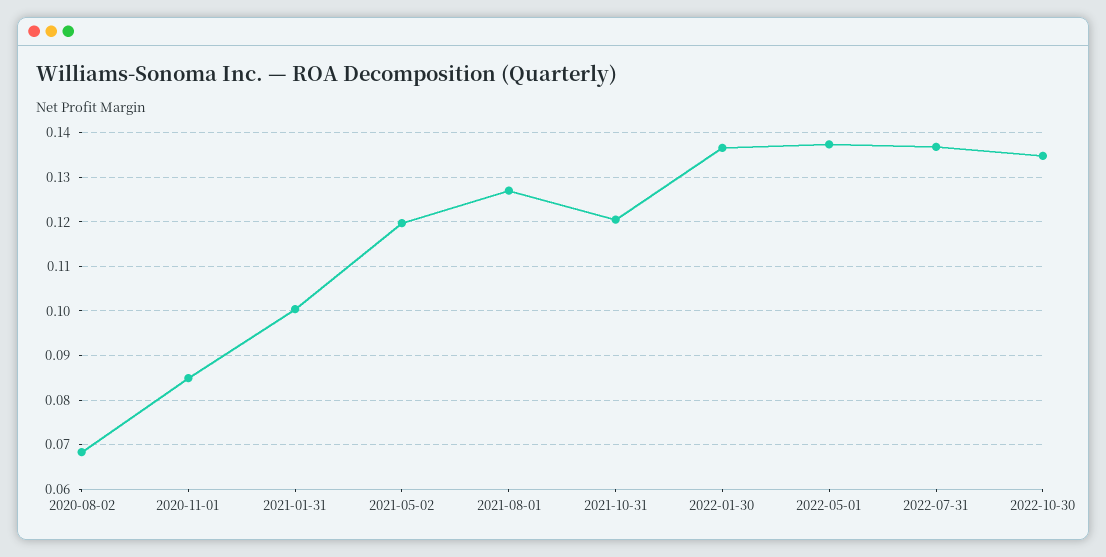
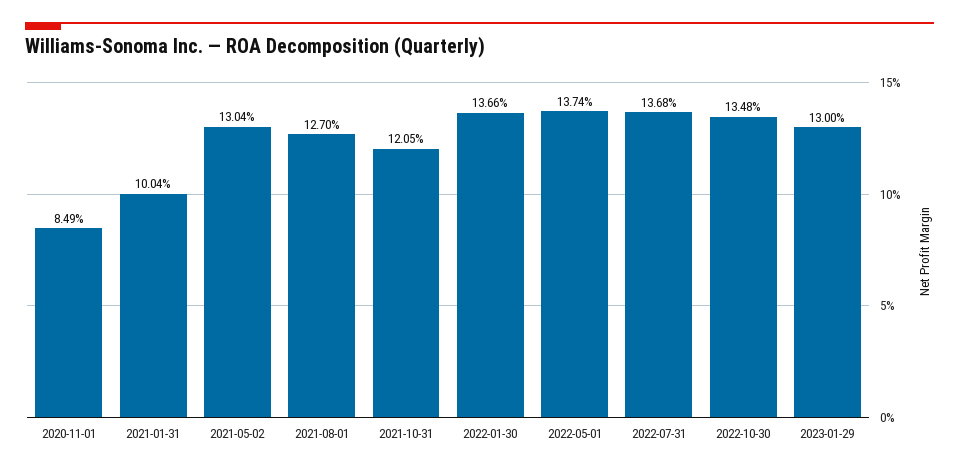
2020-08-02: 0.068 -> none
2021-05-02: 0.12 -> 0.1304
2023-01-29: none -> 0.13

